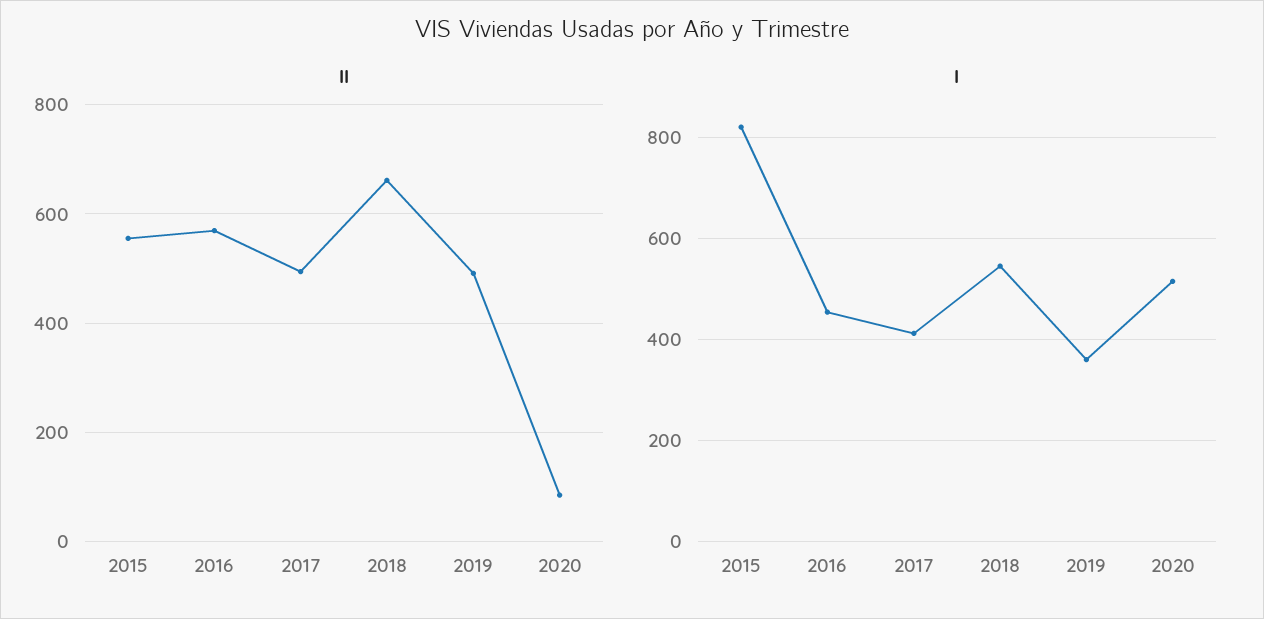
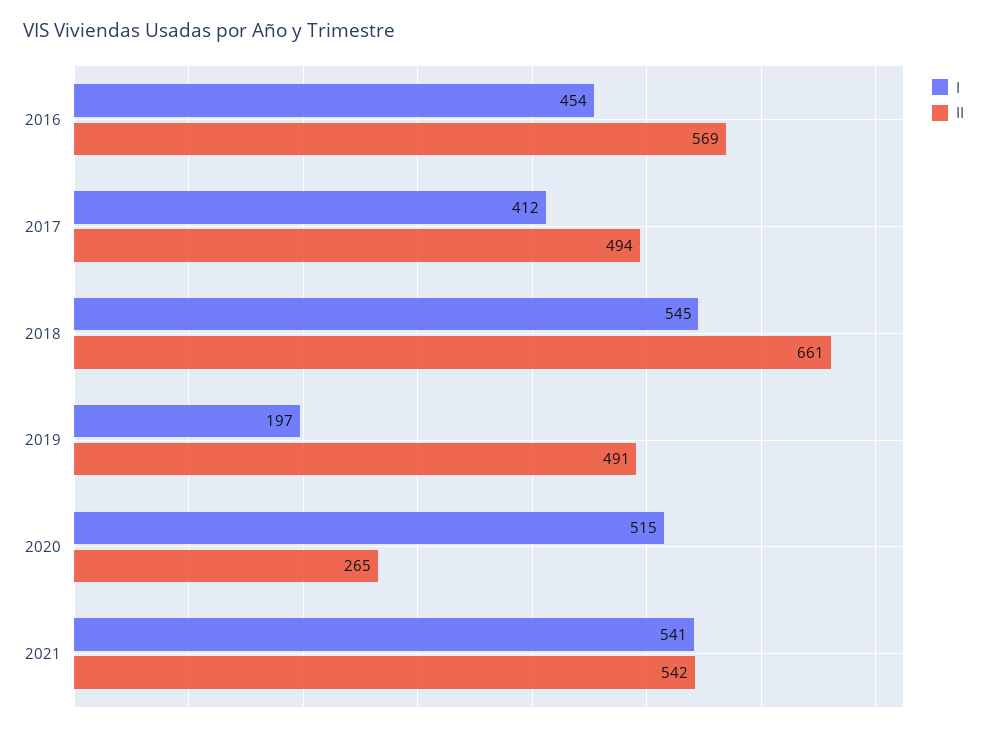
II, 2015: 560 -> none
II, 2020: 80 -> 265
I, 2015: 820 -> none
I, 2019: 360 -> 197
I, 2021: none -> 541
II, 2021: none -> 542

